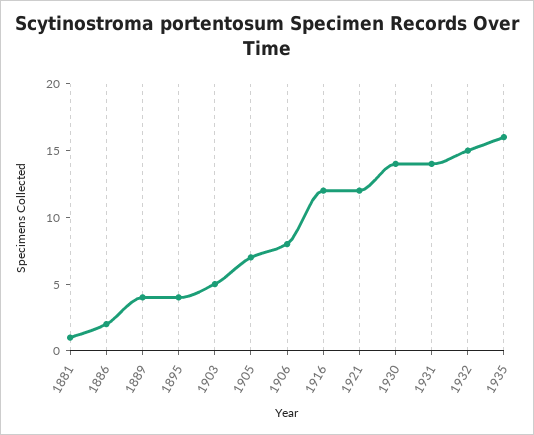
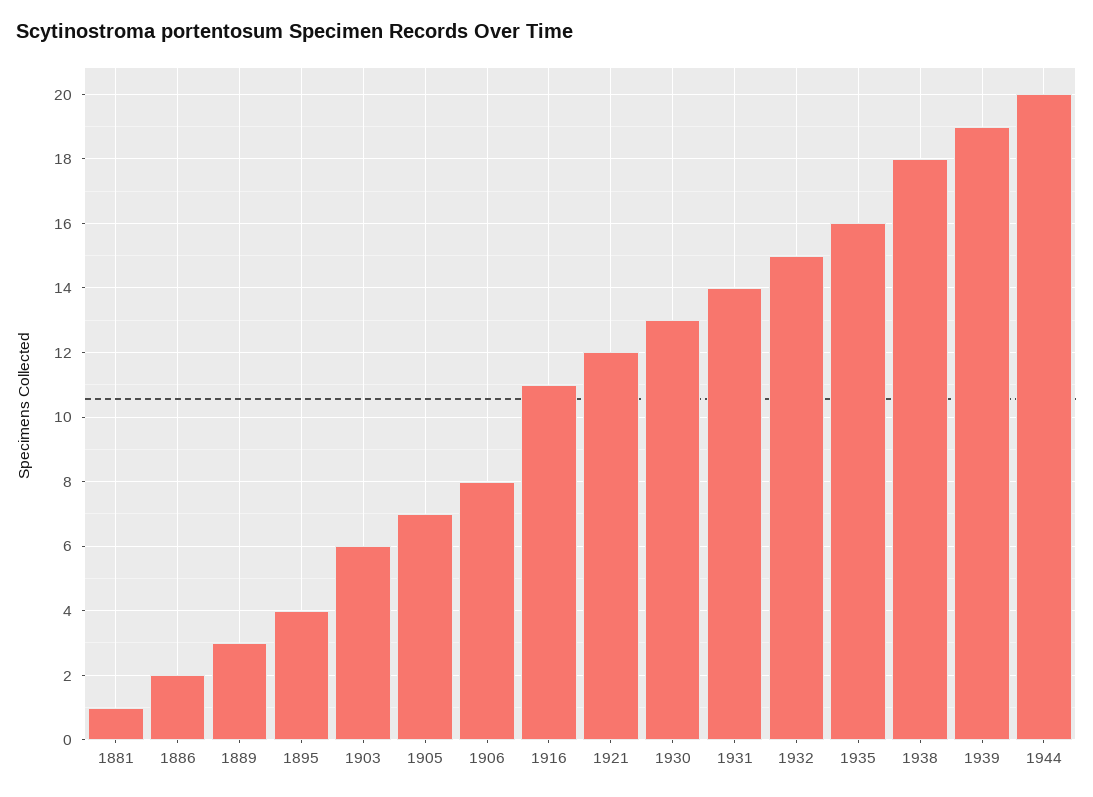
1889: 4 -> 3
1903: 5 -> 6
1916: 12 -> 11
1930: 14 -> 13
1938: none -> 18
1939: none -> 19
1944: none -> 20

